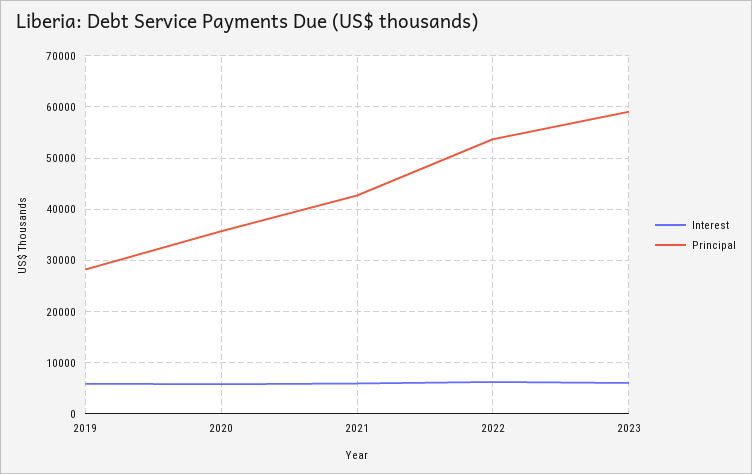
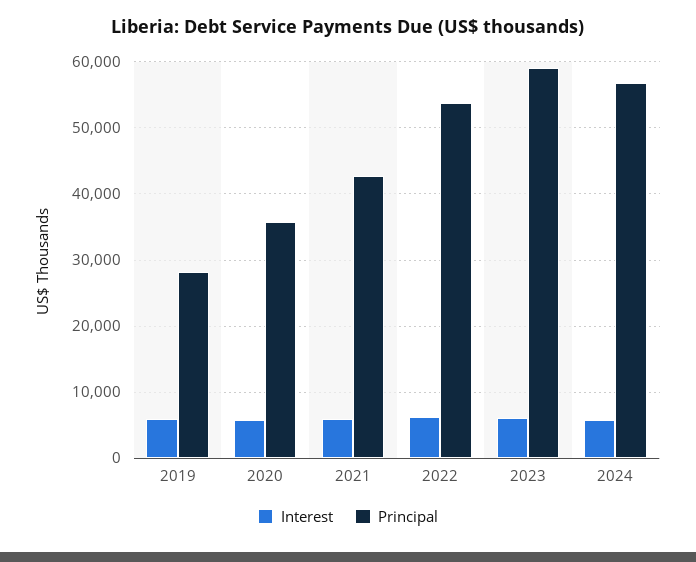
Interest, 2024: none -> 6000
Principal, 2024: none -> 57000

